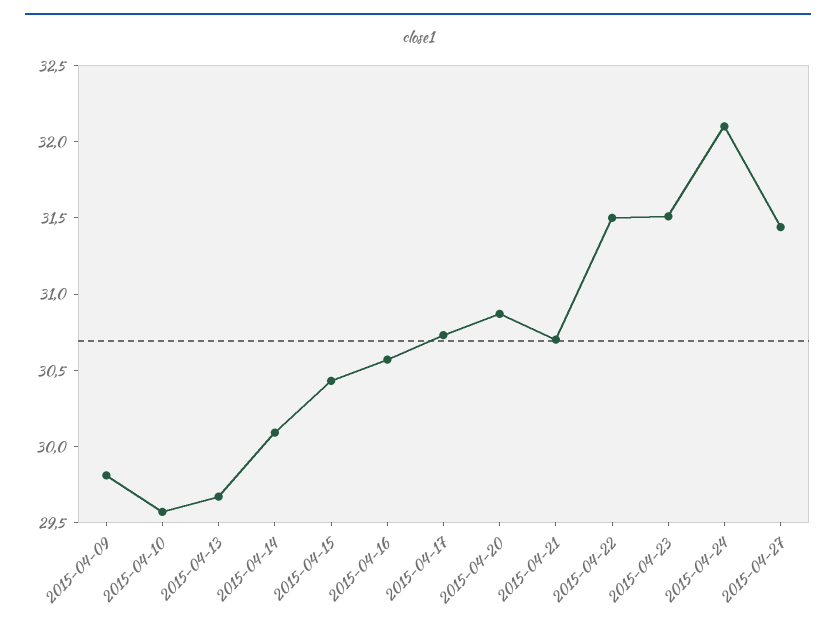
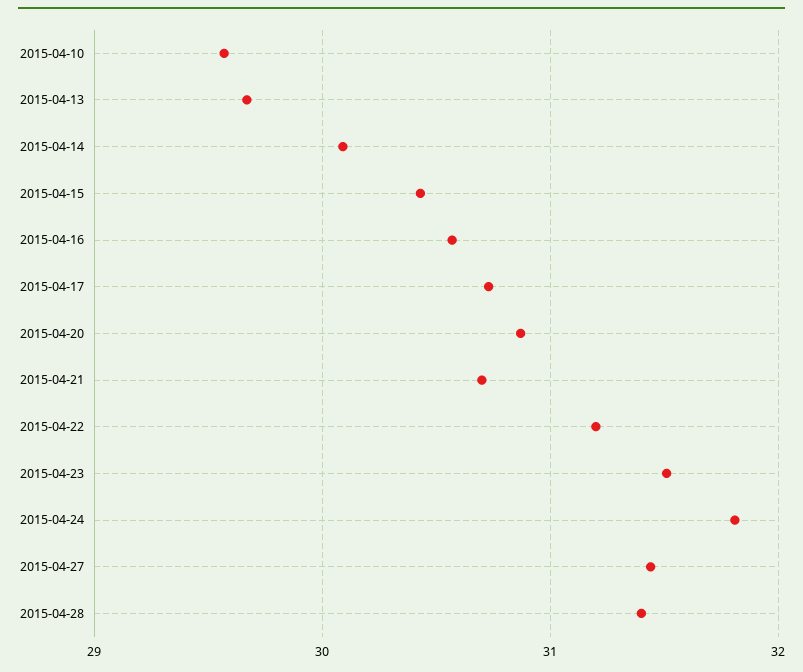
2015-04-09: 29.8 -> none
2015-04-22: 31.5 -> 31.2
2015-04-24: 32.1 -> 31.8
2015-04-28: none -> 31.4

